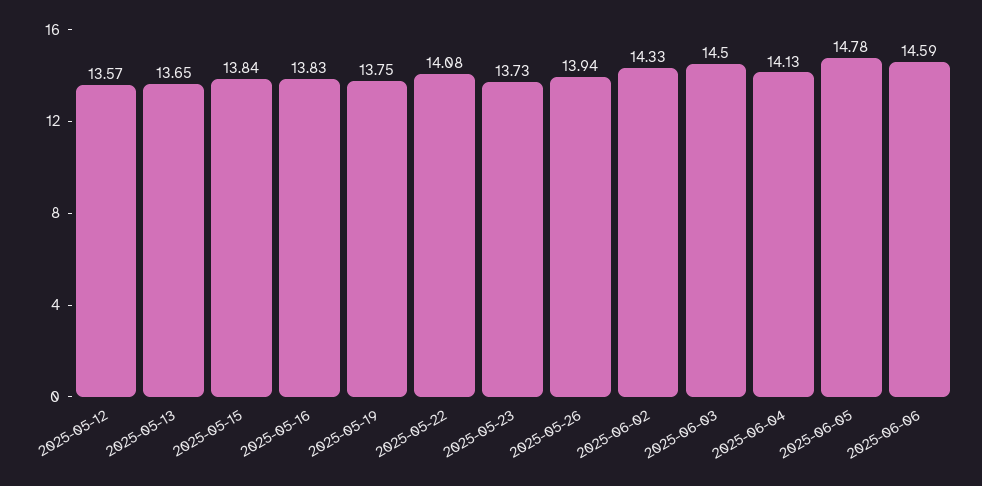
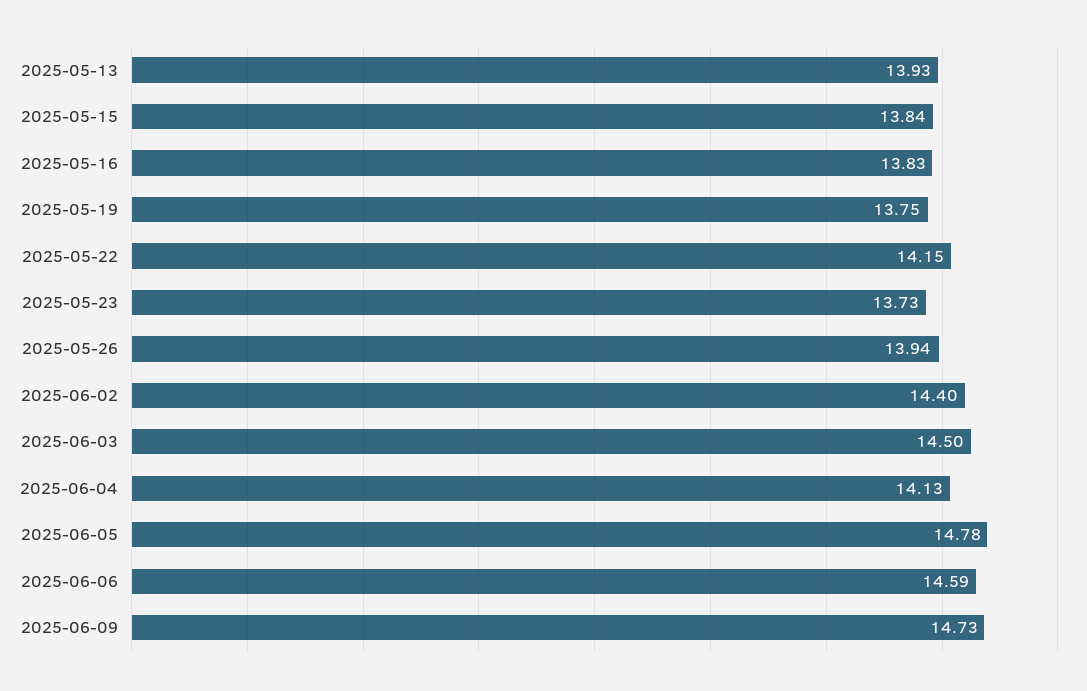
2025-05-12: 13.57 -> none
2025-05-13: 13.65 -> 13.93
2025-05-22: 14.08 -> 14.15
2025-06-02: 14.33 -> 14.4
2025-06-09: none -> 14.73

